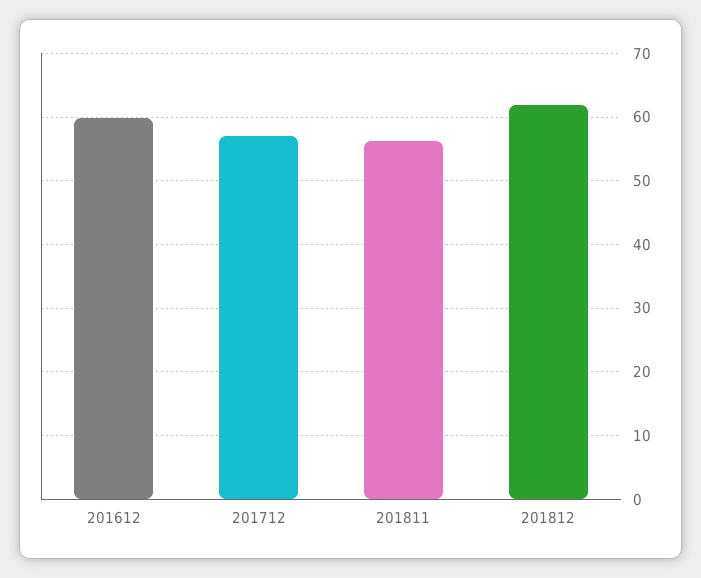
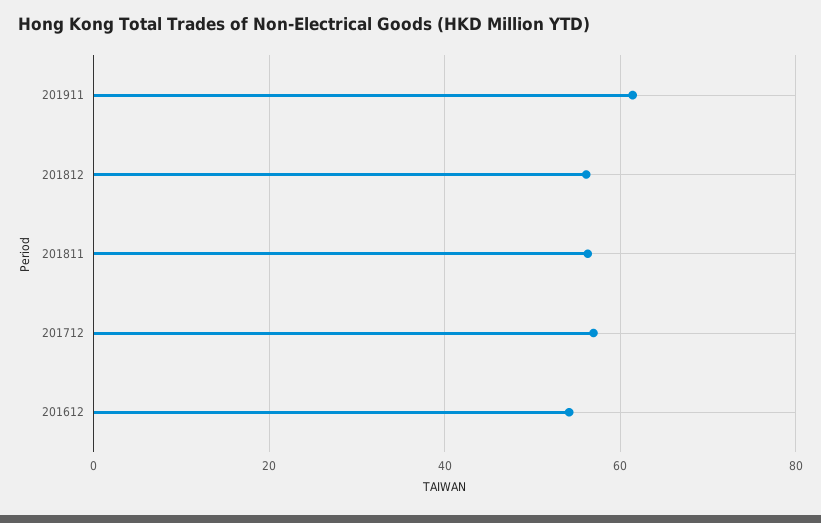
201612: 60 -> 54
201812: 62 -> 56
201911: none -> 62

